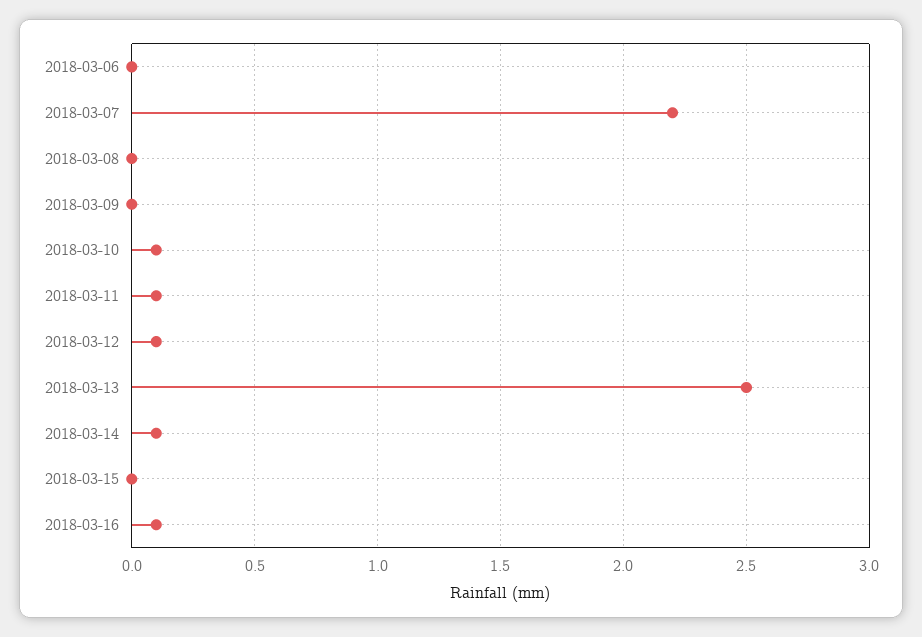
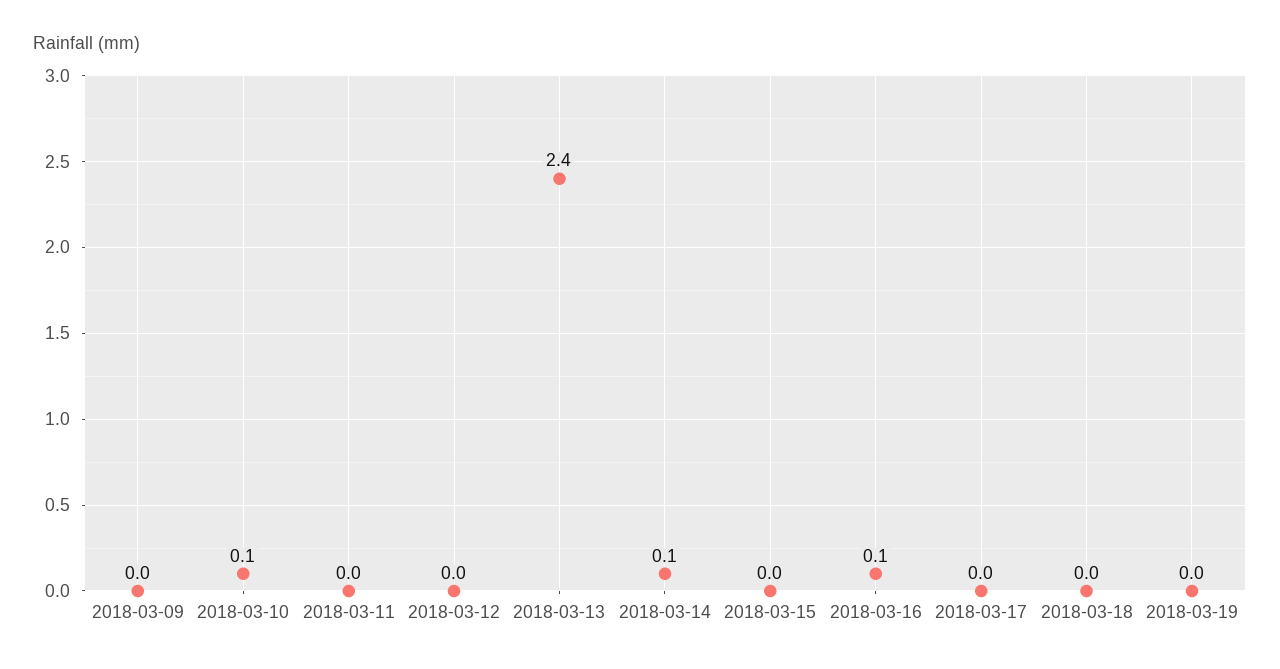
2018-03-06: 0 -> none
2018-03-07: 2.2 -> none
2018-03-08: 0 -> none
2018-03-11: 0.1 -> 0
2018-03-12: 0.1 -> 0
2018-03-13: 2.5 -> 2.4
2018-03-17: none -> 0
2018-03-18: none -> 0
2018-03-19: none -> 0

